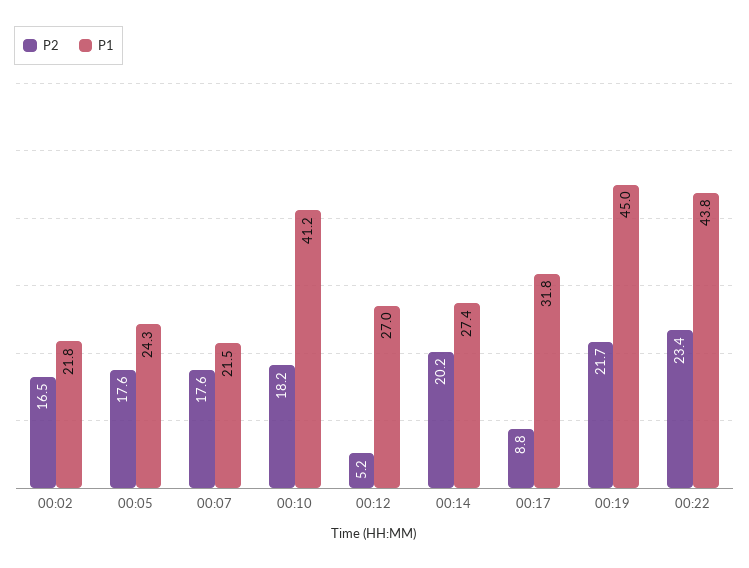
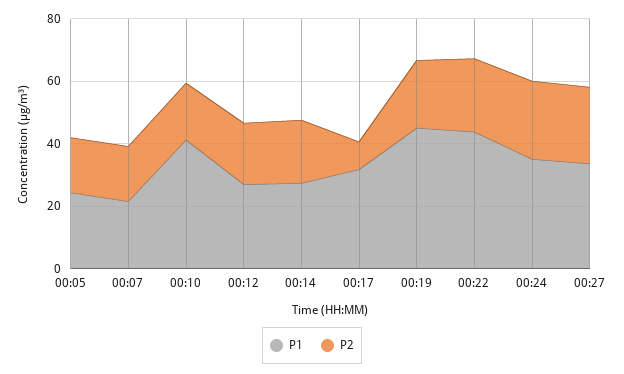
P2, 00:02: 16.5 -> none
P1, 00:02: 21.8 -> none
P2, 00:12: 5.2 -> 20
P1, 00:24: none -> 35
P2, 00:24: none -> 25
P1, 00:27: none -> 35
P2, 00:27: none -> 25

